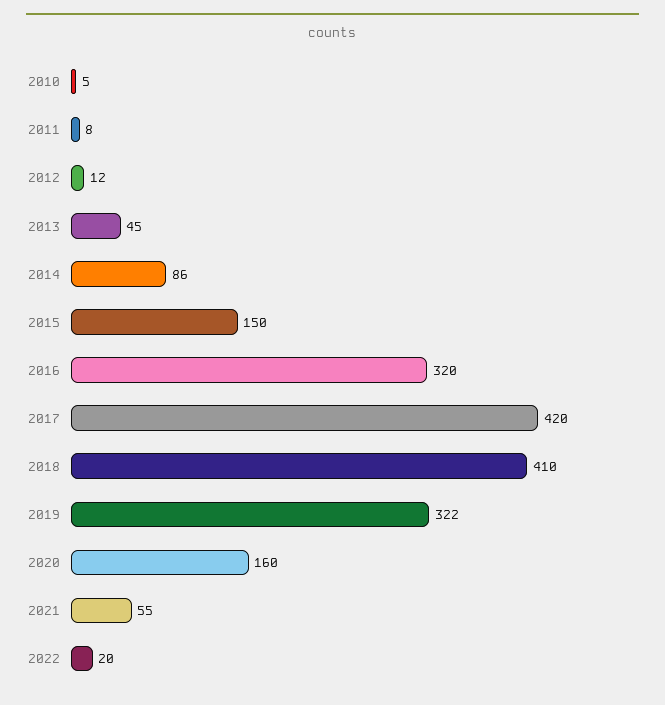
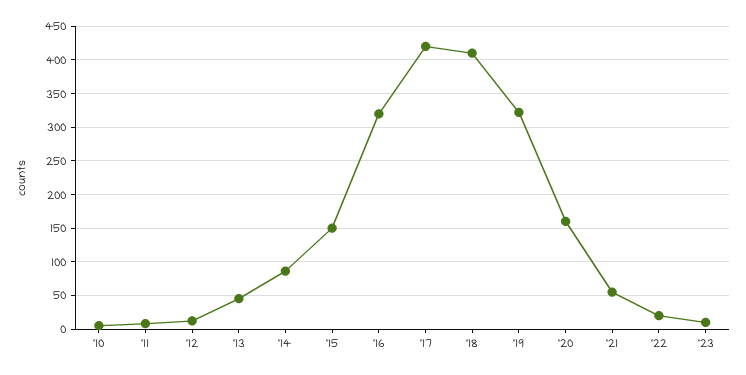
'23: none -> 10

